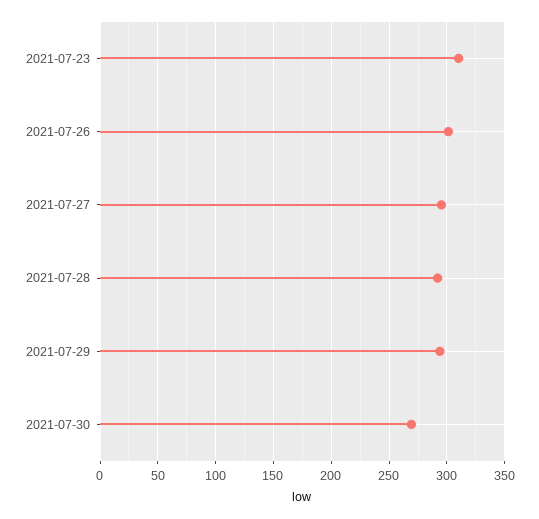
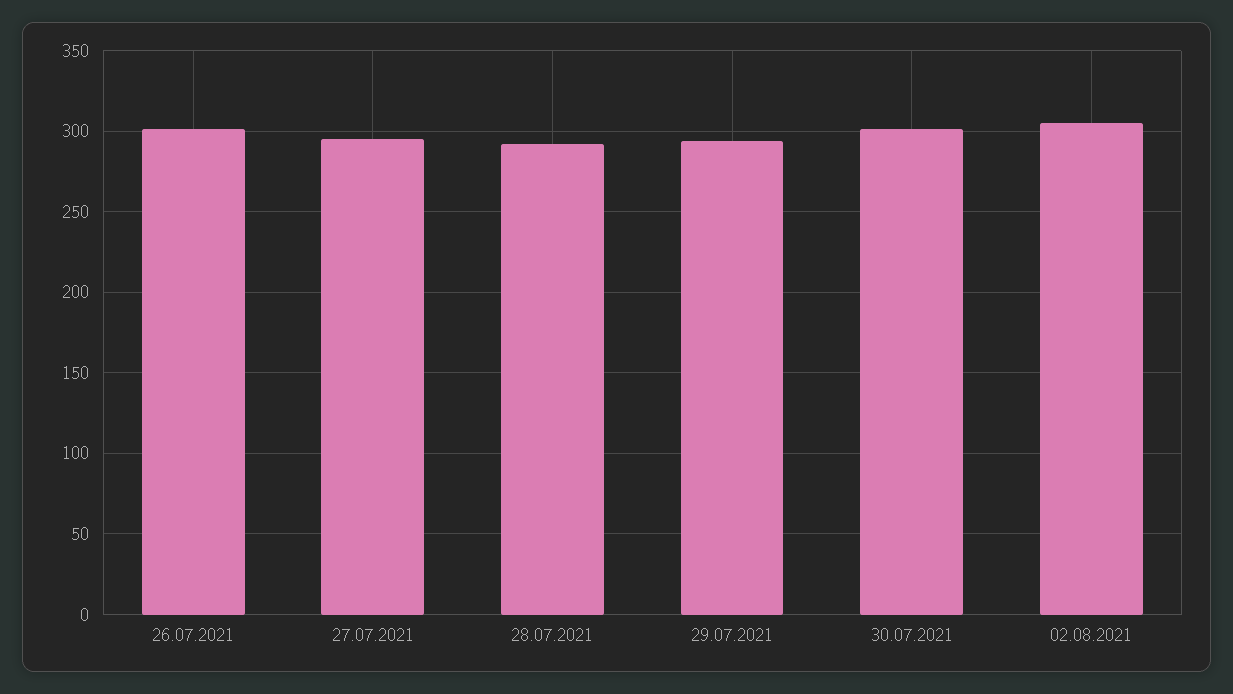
2021-07-23: 310 -> none
2021-07-30: 270 -> 300
02.08.2021: none -> 305

